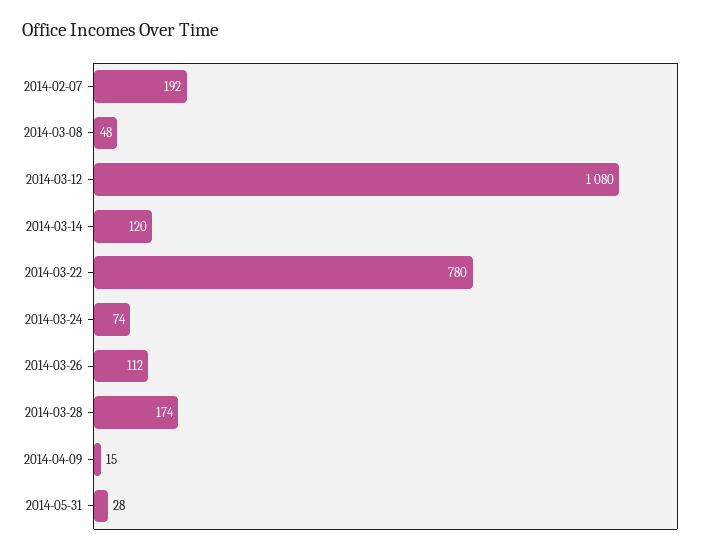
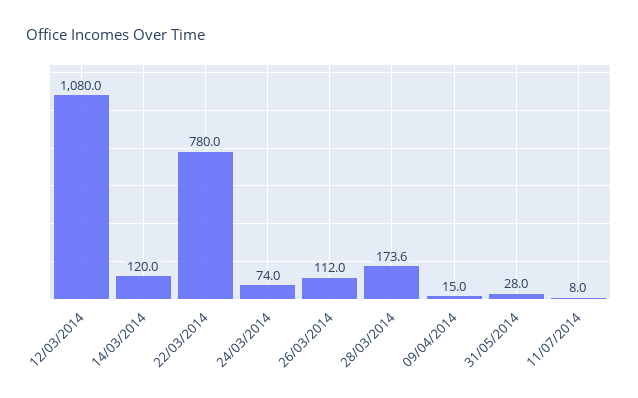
2014-02-07: 192 -> none
2014-03-08: 48 -> none
2014-03-28: 174 -> 173.6
11/07/2014: none -> 8

